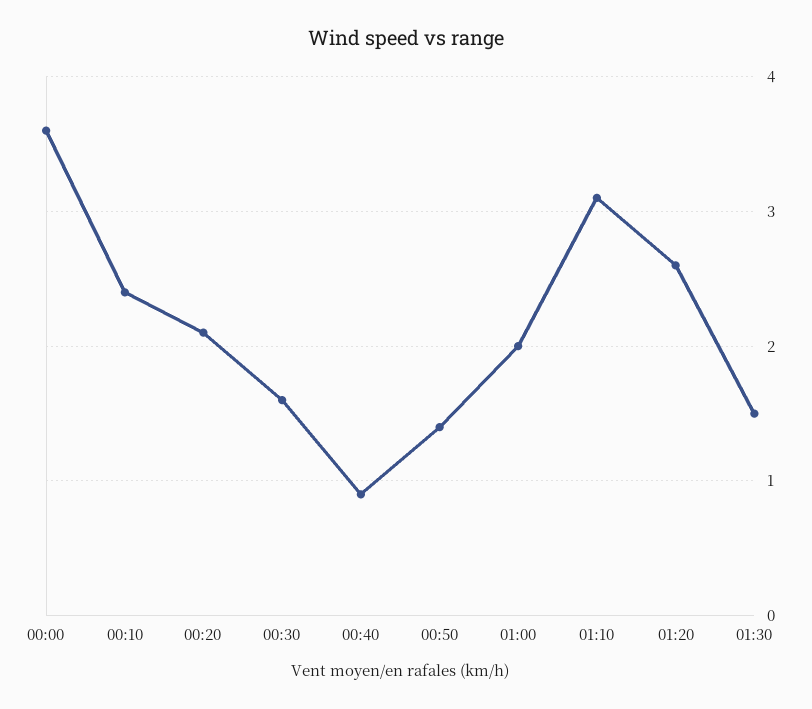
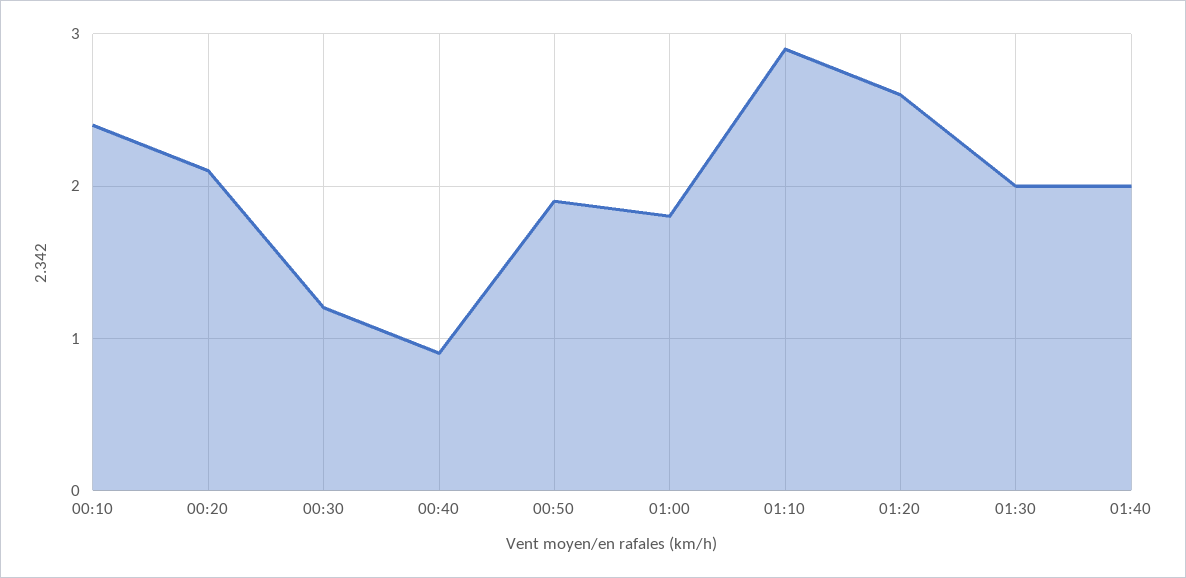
00:00: 3.6 -> none
00:30: 1.6 -> 1.2
00:50: 1.4 -> 1.9
01:00: 2 -> 1.8
01:10: 3.1 -> 2.9
01:30: 1.5 -> 2
01:40: none -> 2

